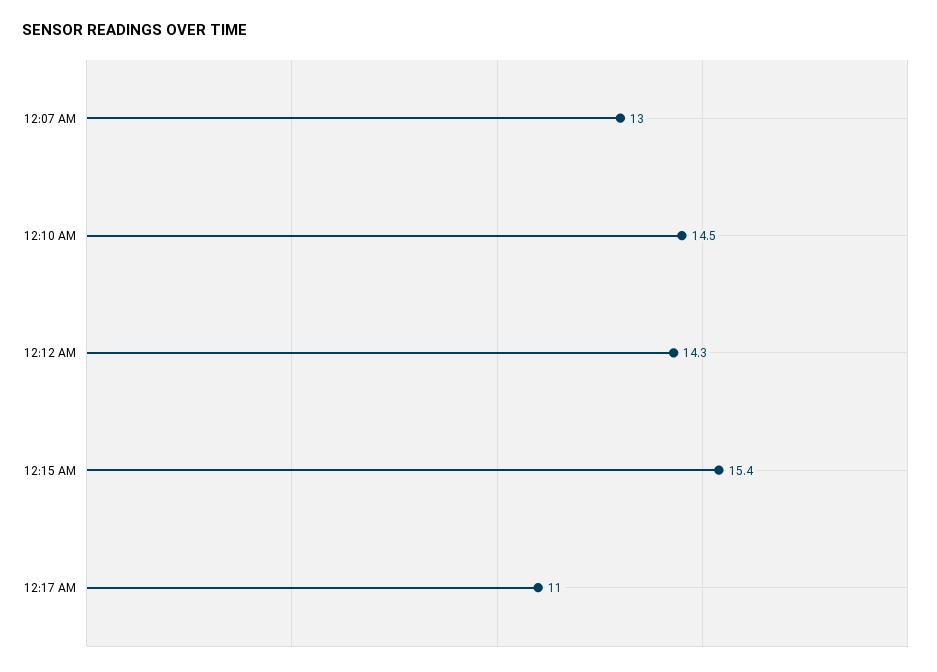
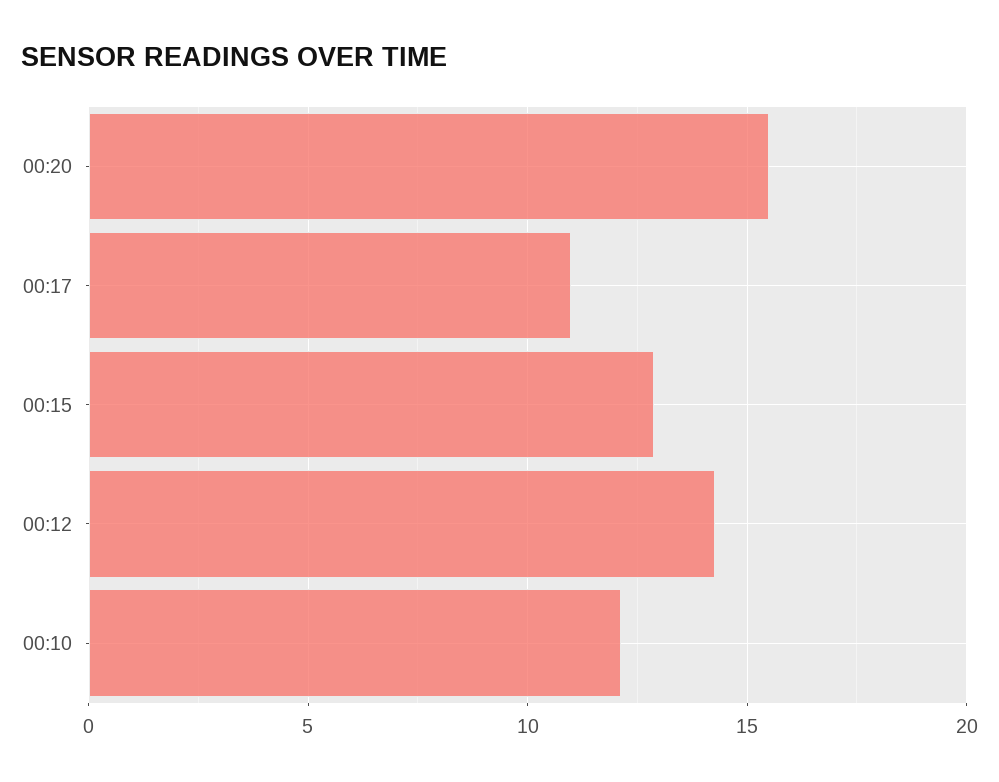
12:07 AM: 13 -> none
12:10 AM: 14.5 -> 12
12:15 AM: 15.4 -> 13
00:20: none -> 15.5

